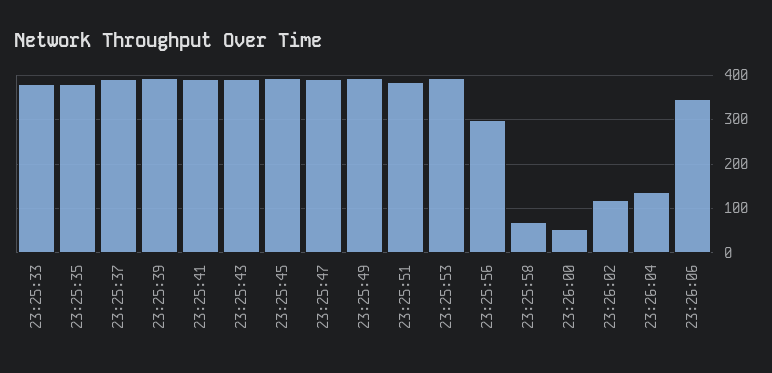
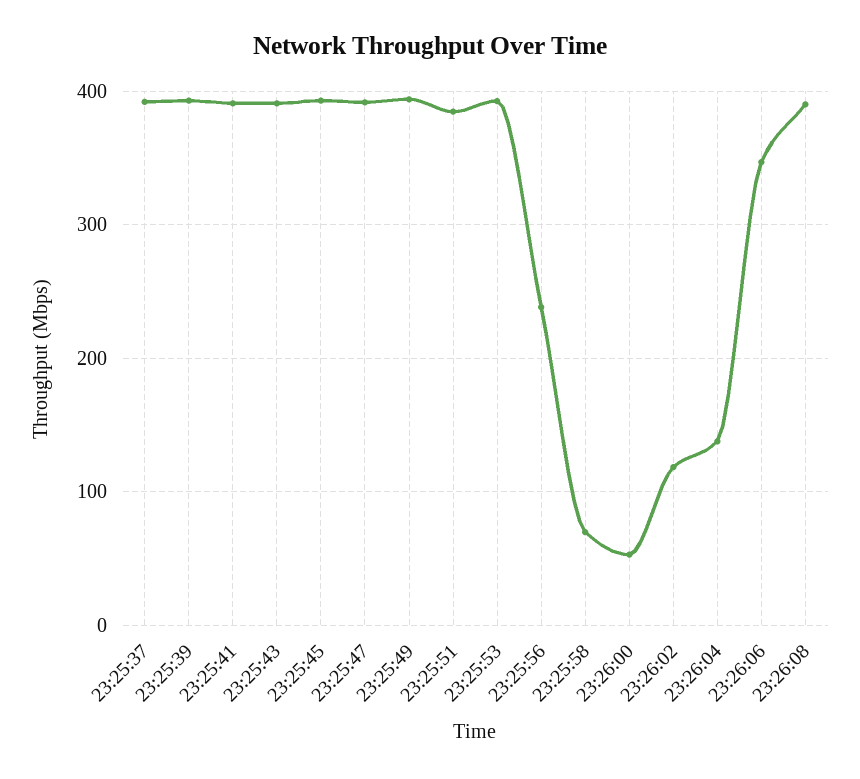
23:25:33: 380 -> none
23:25:35: 380 -> none
23:25:56: 300 -> 240
23:26:08: none -> 390

